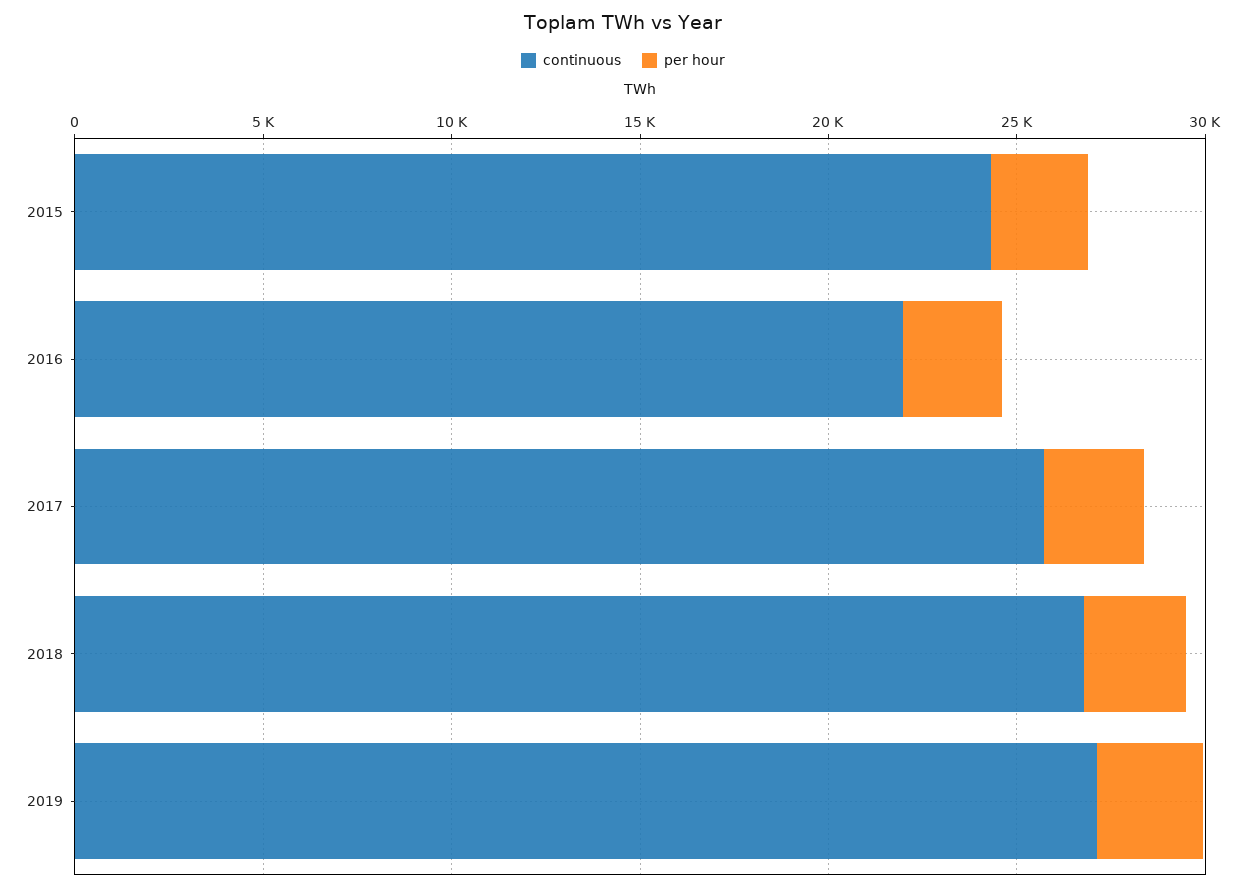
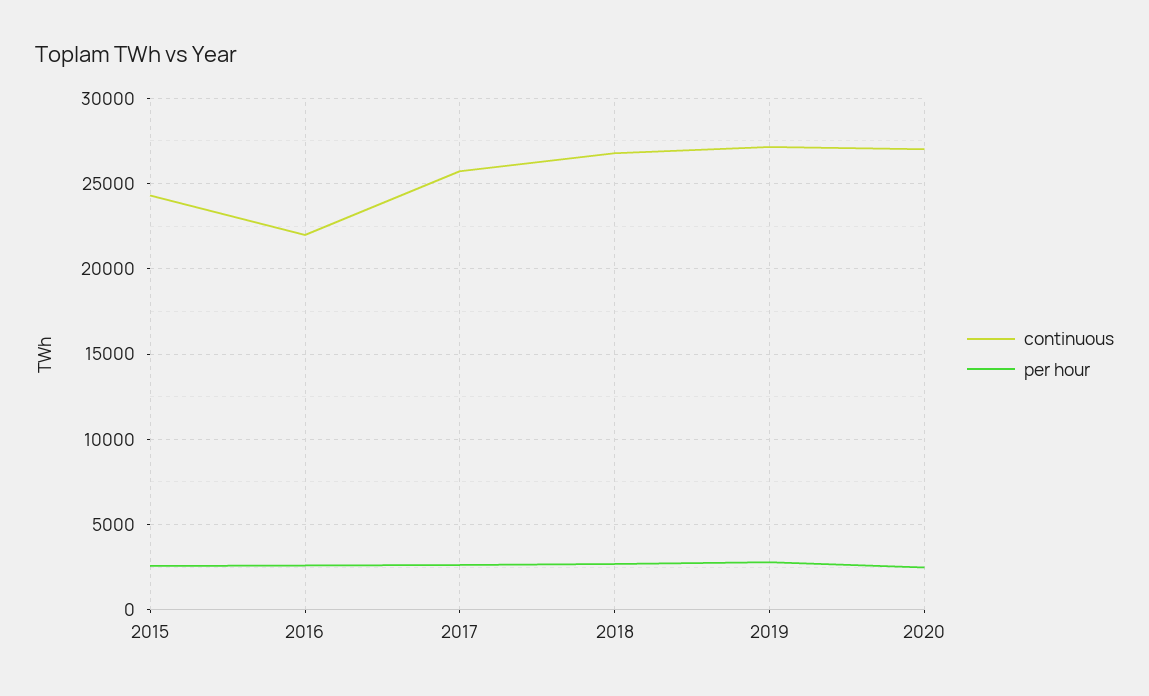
continuous, 2020: none -> 27000
per hour, 2020: none -> 2500

